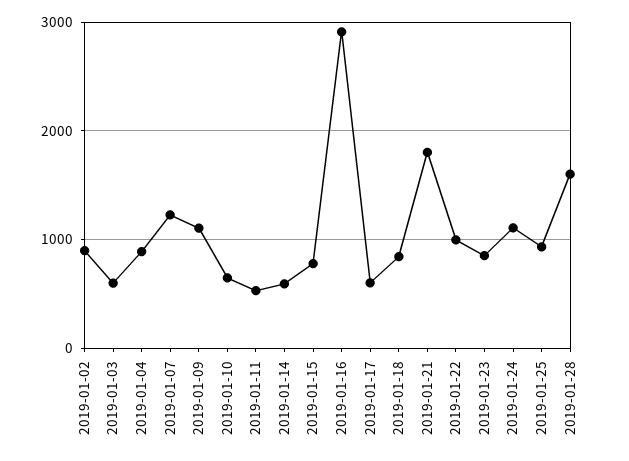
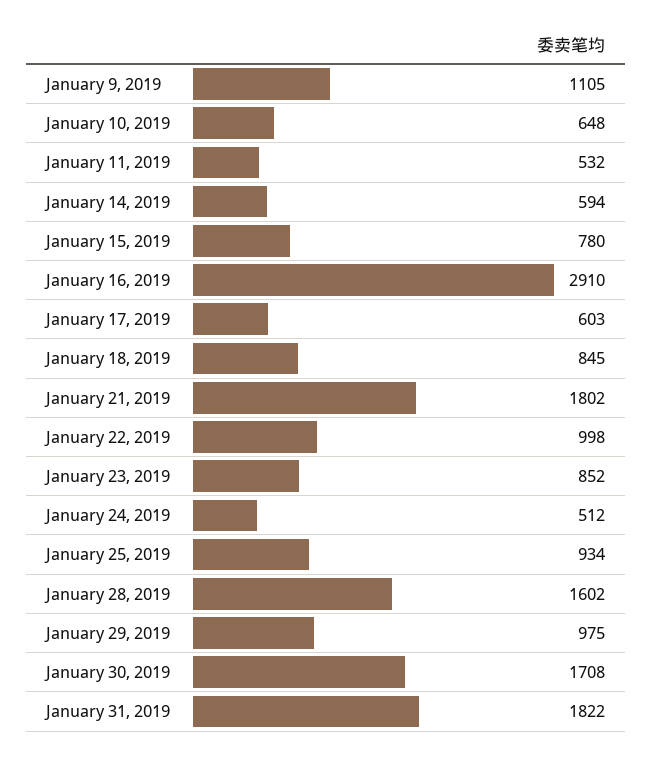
2019-01-02: 900 -> none
2019-01-03: 600 -> none
2019-01-04: 900 -> none
2019-01-07: 1200 -> none
2019-01-24: 1100 -> 512
January 29, 2019: none -> 975
January 30, 2019: none -> 1708
January 31, 2019: none -> 1822

